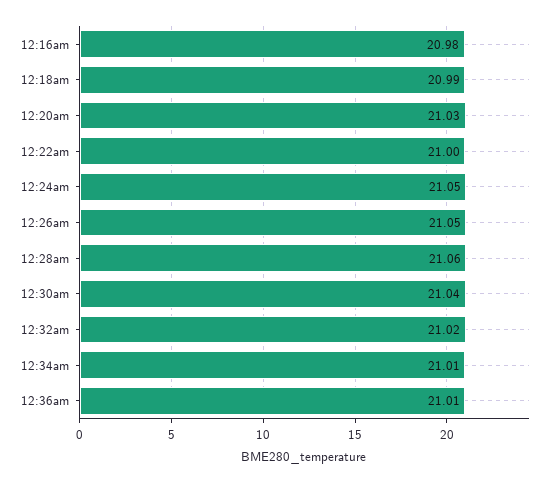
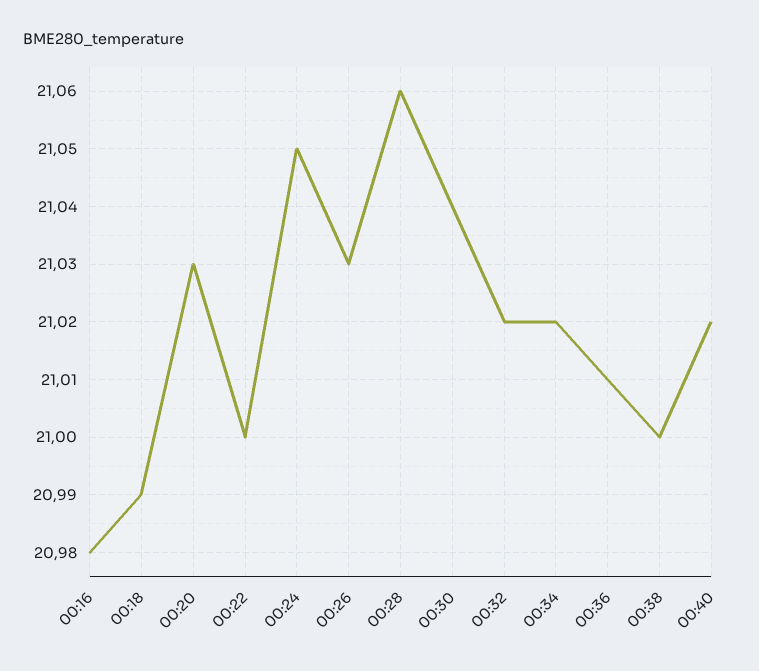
12:26am: 21.05 -> 21.03
12:34am: 21.01 -> 21.02
00:38: none -> 21
00:40: none -> 21.02

